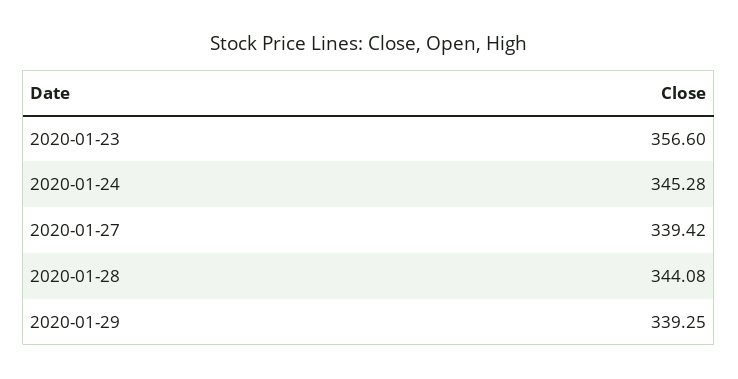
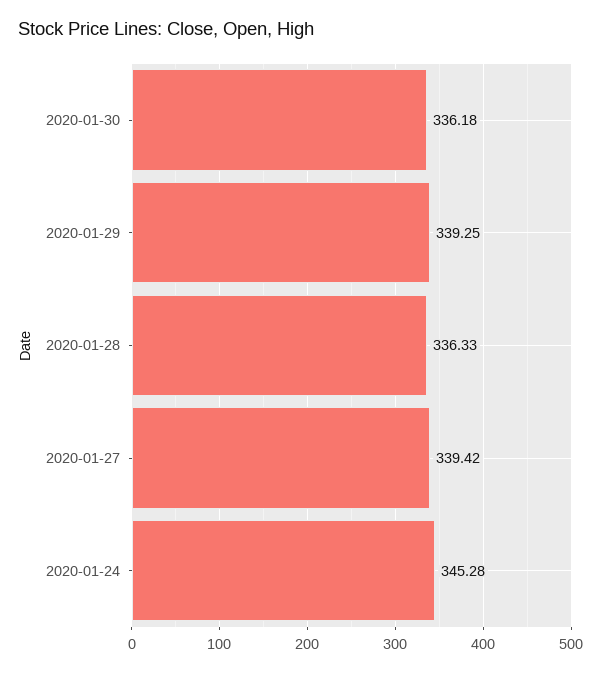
2020-01-23: 356.6 -> none
2020-01-28: 344.08 -> 336.33
2020-01-30: none -> 336.18

